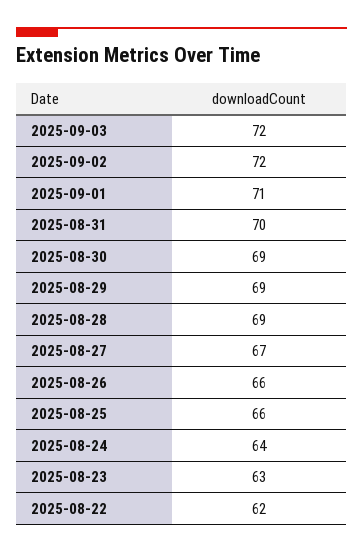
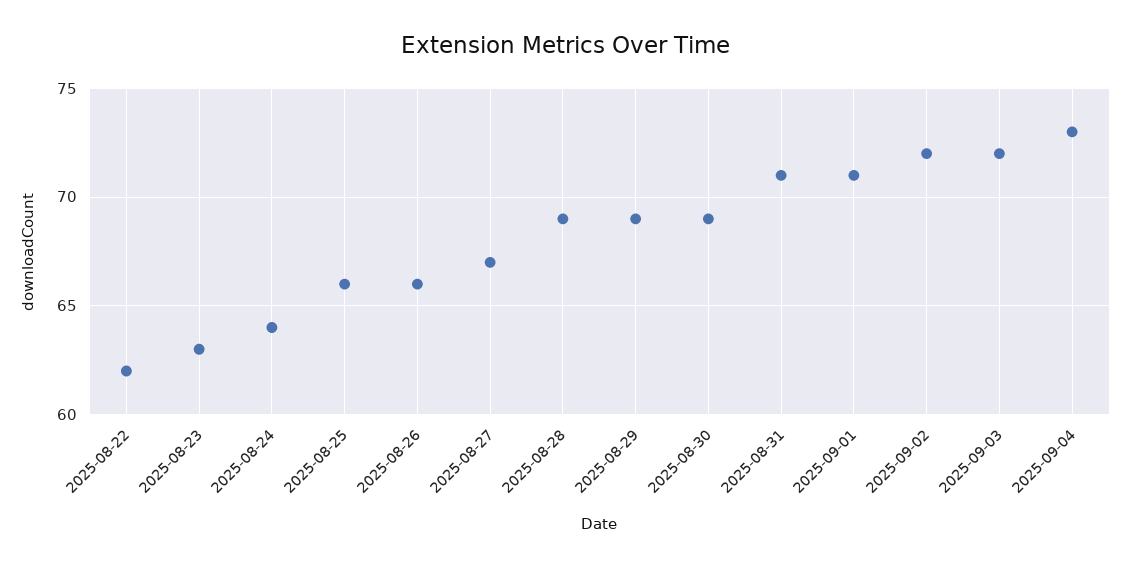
2025-08-31: 70 -> 71
2025-09-04: none -> 73

